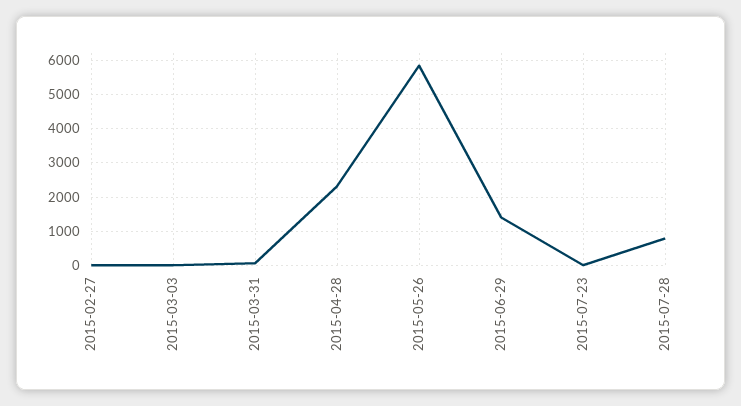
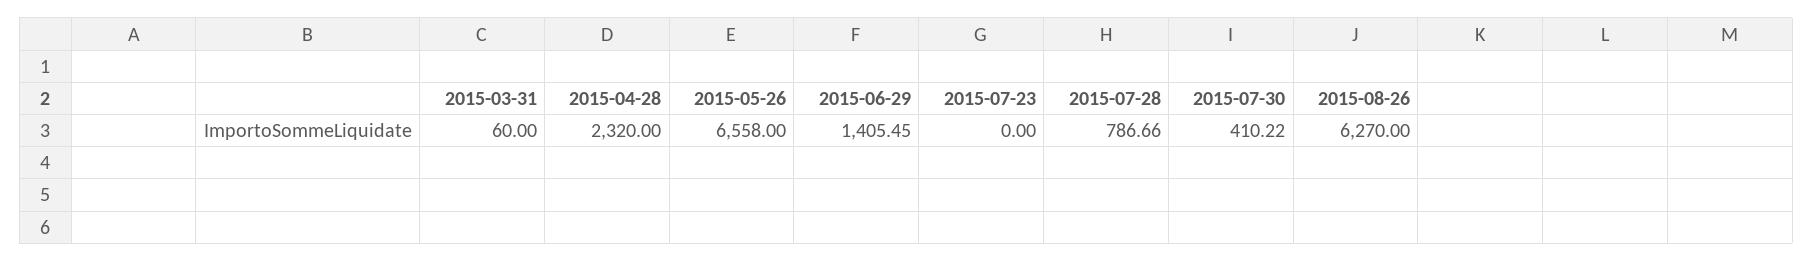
2015-02-27: 0 -> none
2015-03-03: 0 -> none
2015-05-26: 5800 -> 6558
2015-07-30: none -> 410.22
2015-08-26: none -> 6270

